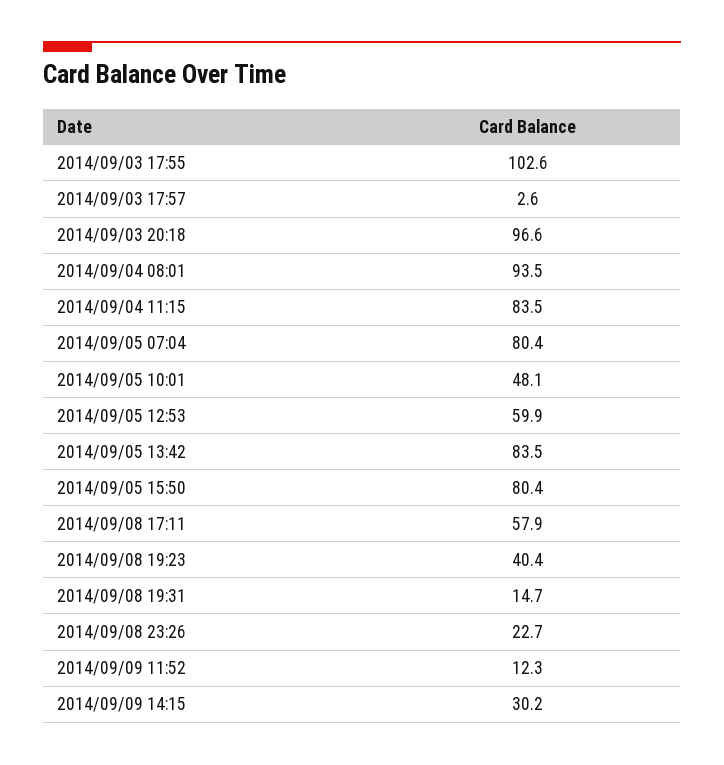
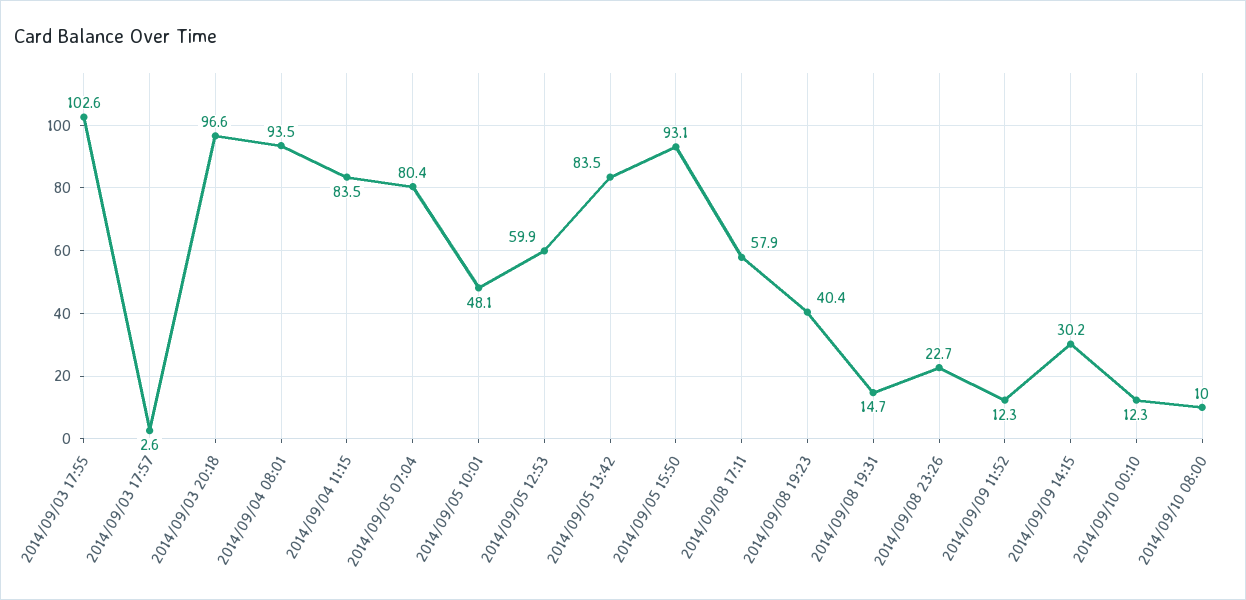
2014/09/05 15:50: 80.4 -> 93.1
2014/09/10 00:10: none -> 12.3
2014/09/10 08:00: none -> 10

